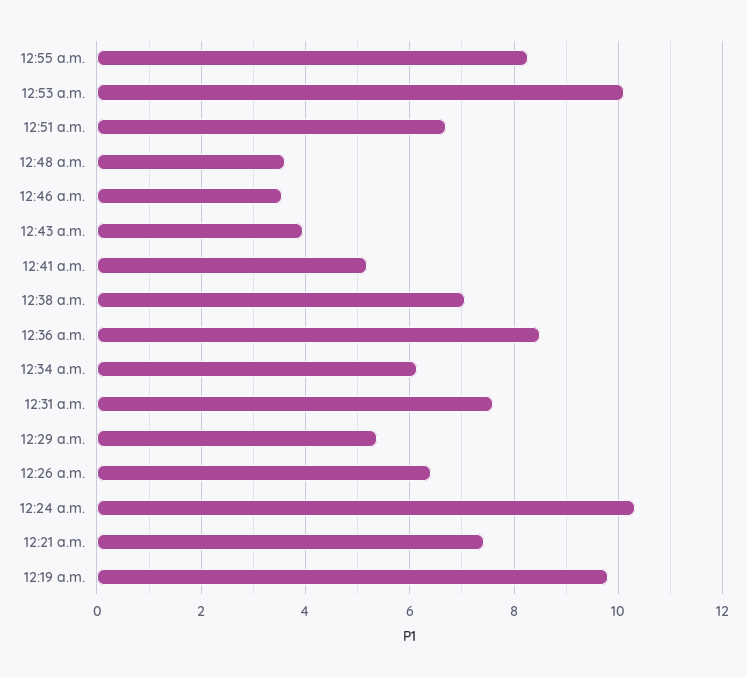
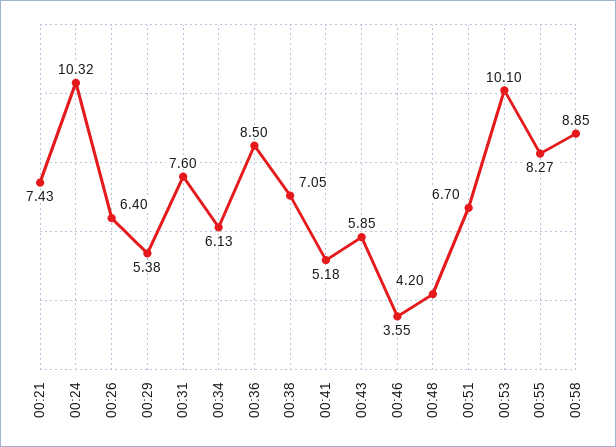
12:48 a.m.: 3.6 -> 4.2
12:43 a.m.: 4 -> 5.85
12:19 a.m.: 9.8 -> none
00:58: none -> 8.85

